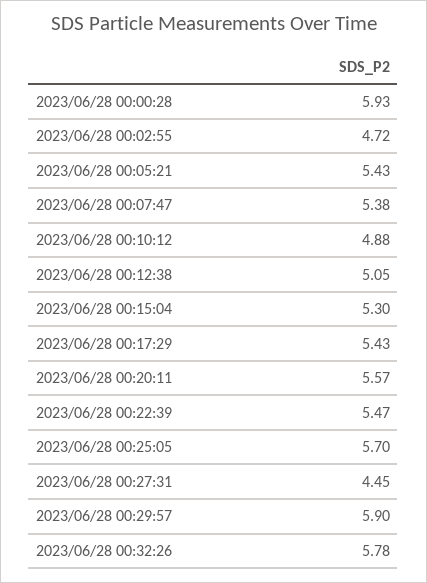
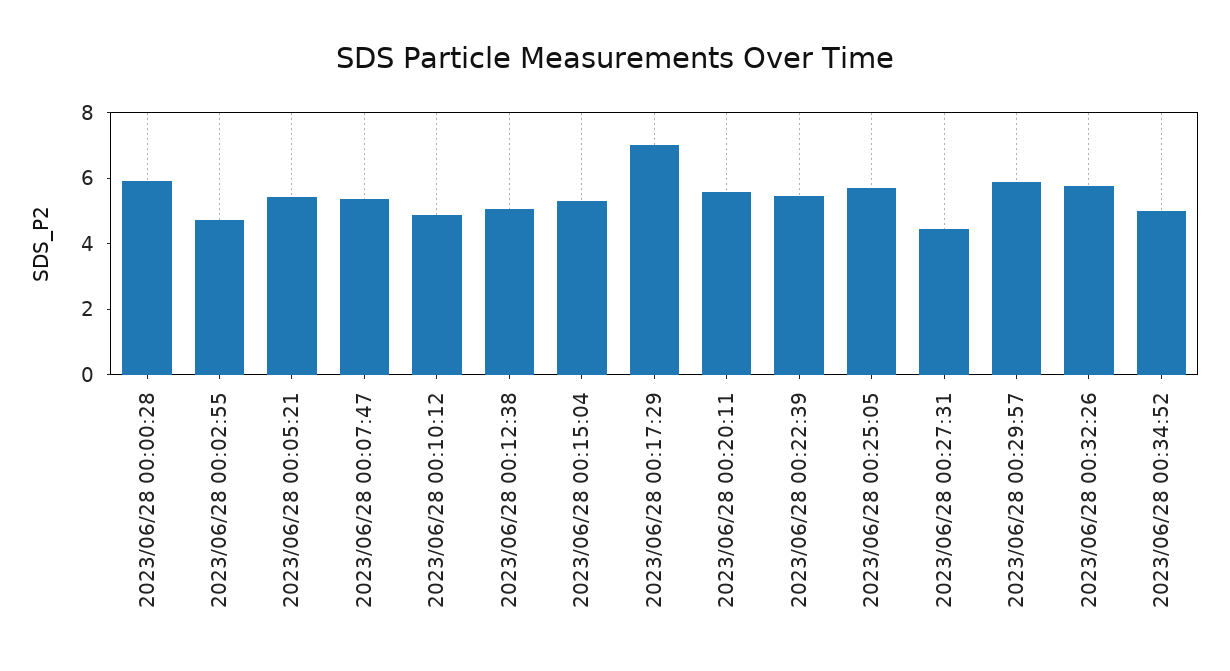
2023/06/28 00:17:29: 5.43 -> 7
2023/06/28 00:34:52: none -> 5

